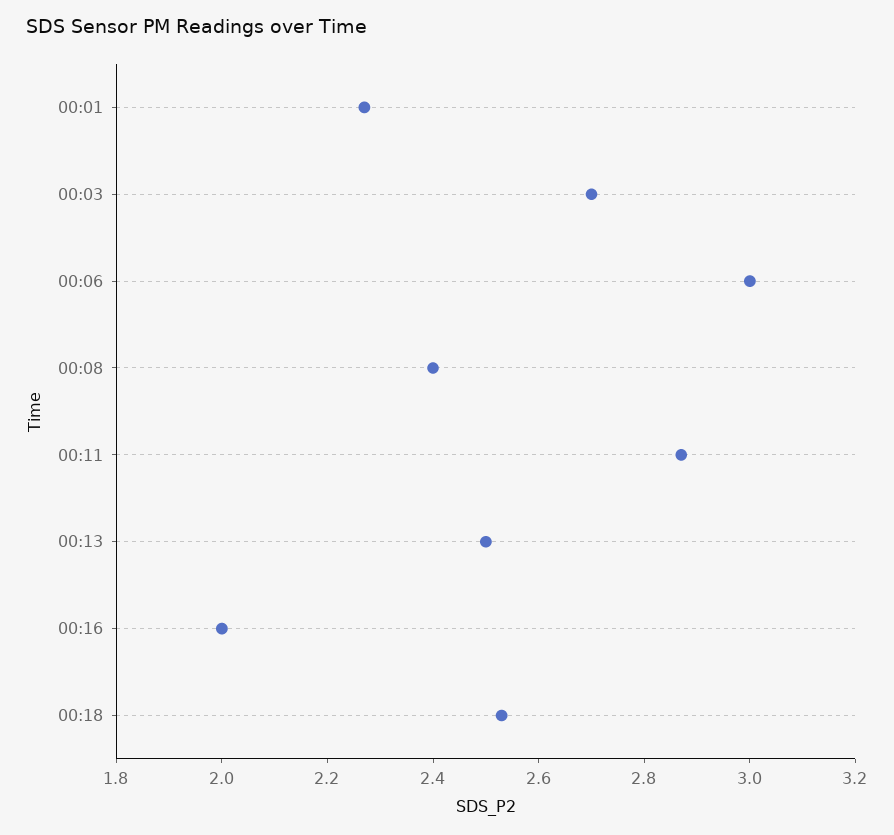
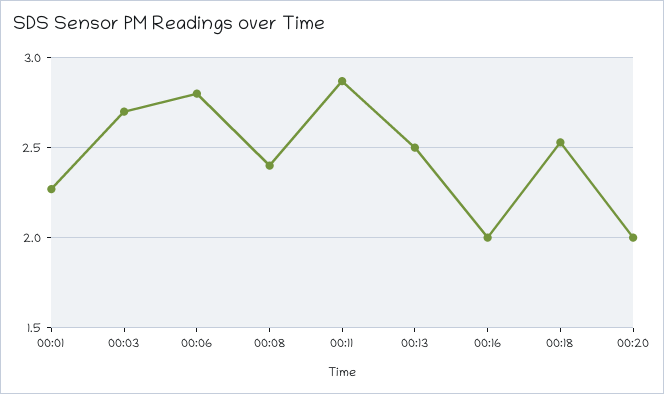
00:06: 3 -> 2.8
00:20: none -> 2

